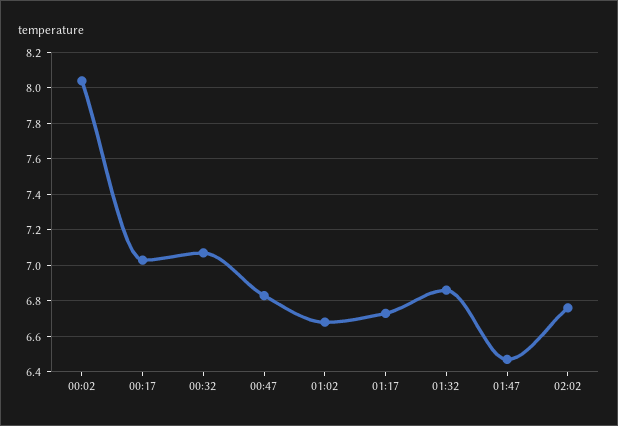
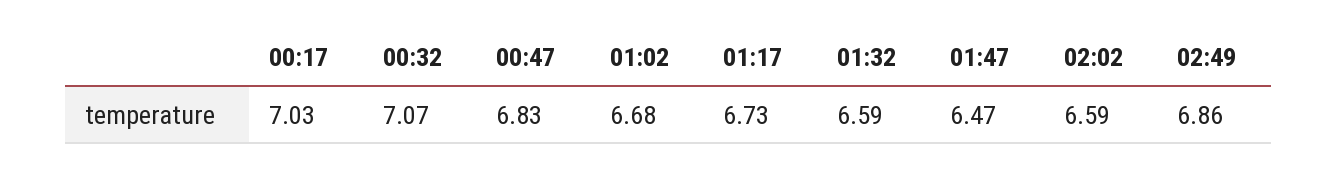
00:02: 8.05 -> none
01:32: 6.85 -> 6.59
02:02: 6.75 -> 6.59
02:49: none -> 6.86

